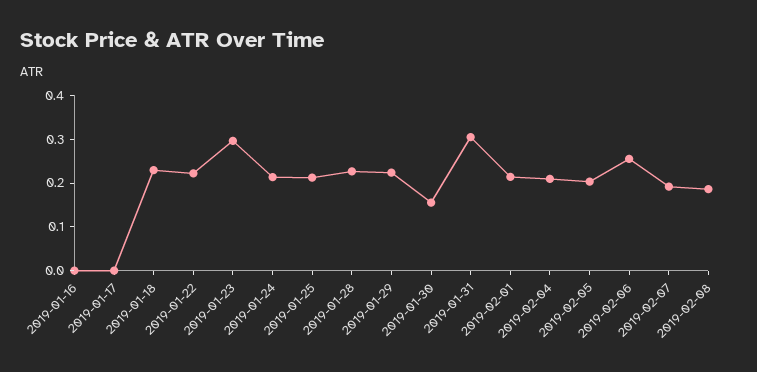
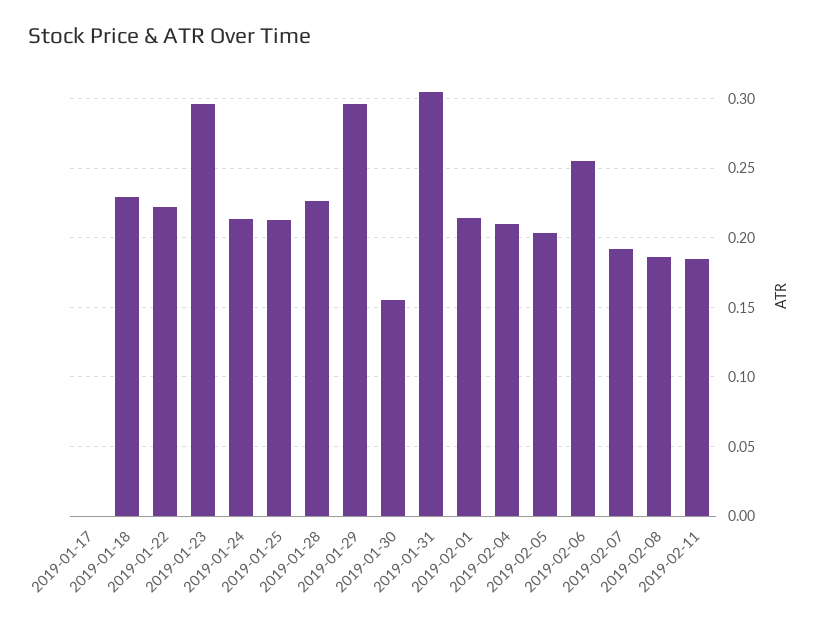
2019-01-16: 0 -> none
2019-01-29: 0.22 -> 0.295
2019-02-11: none -> 0.185

